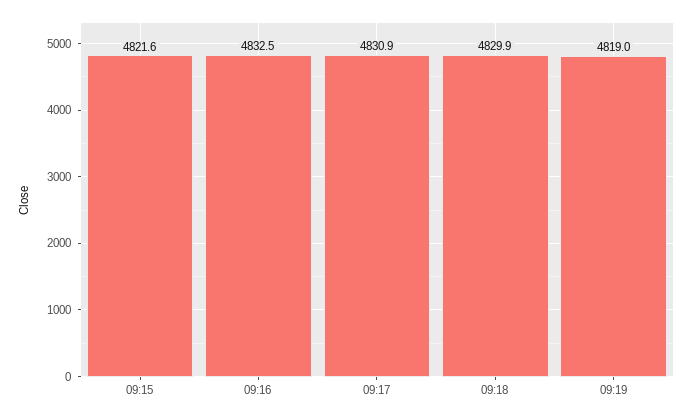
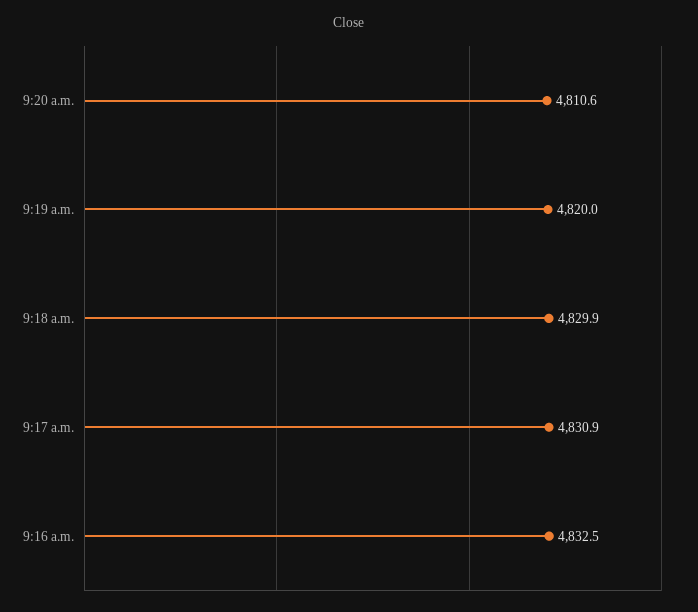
09:15: 4821.6 -> none
09:19: 4819 -> 4820
9:20 a.m.: none -> 4810.6

